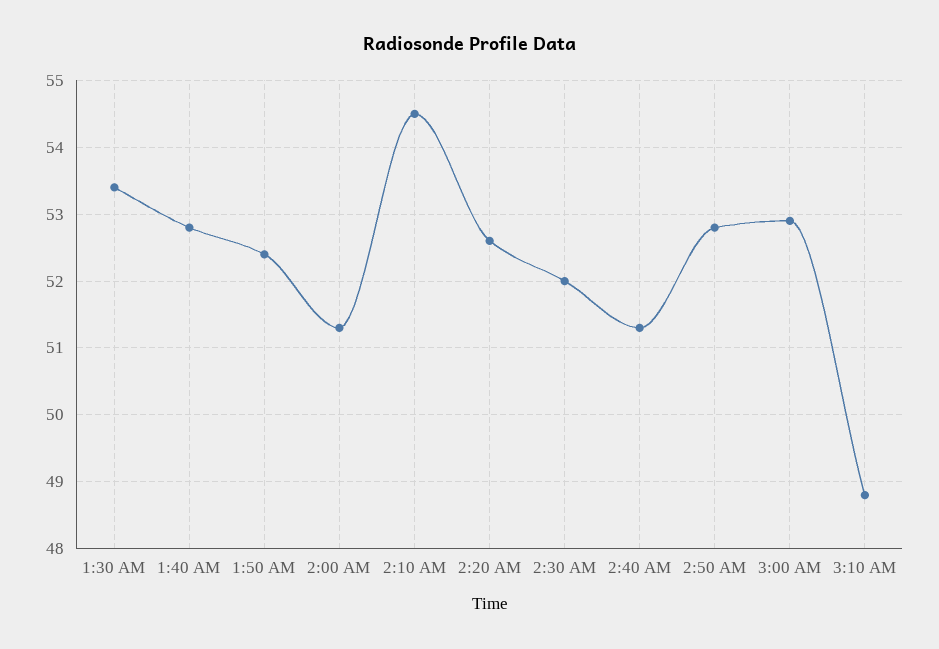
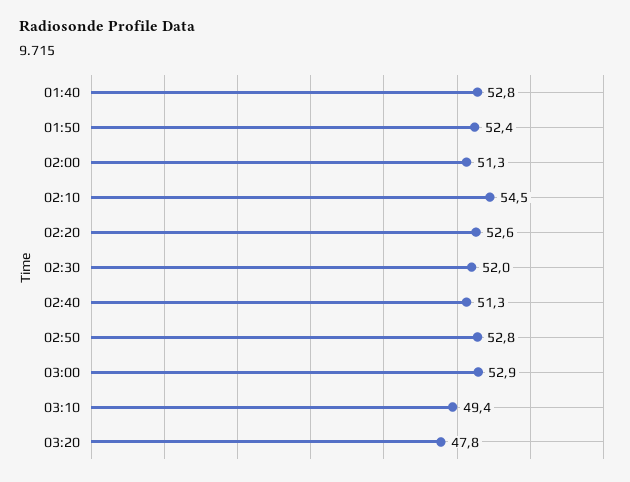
1:30 AM: 53.4 -> none
3:10 AM: 48.8 -> 49.4
03:20: none -> 47.8

